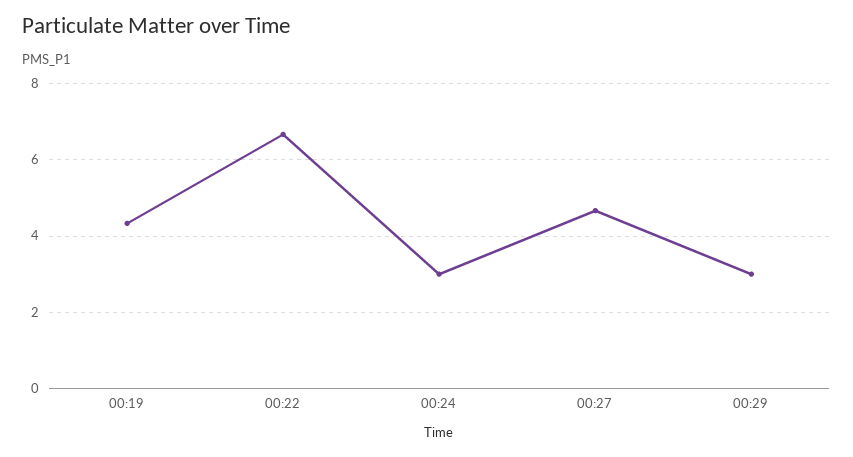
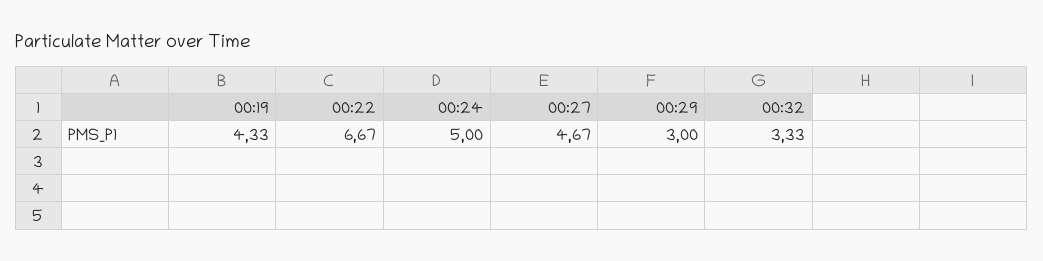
00:24: 3 -> 5
00:32: none -> 3.33

